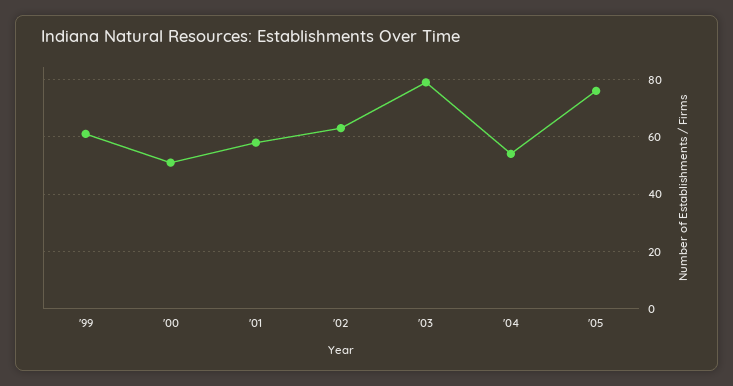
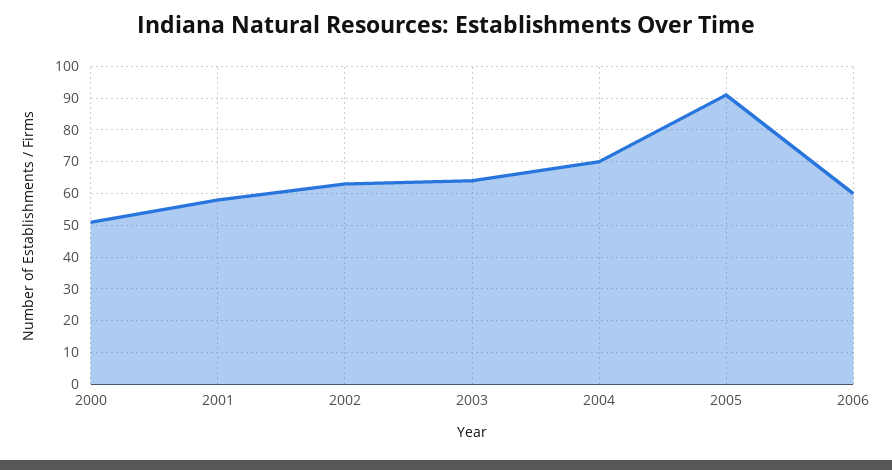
'99: 60 -> none
'03: 80 -> 65
'04: 55 -> 70
'05: 75 -> 90
2006: none -> 60

